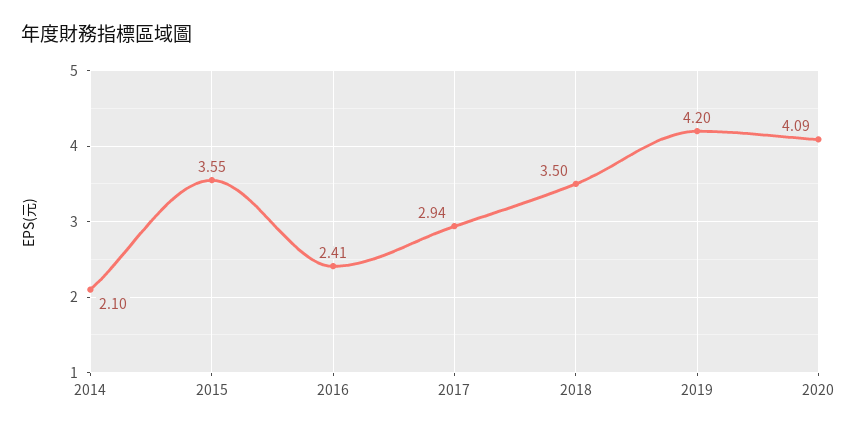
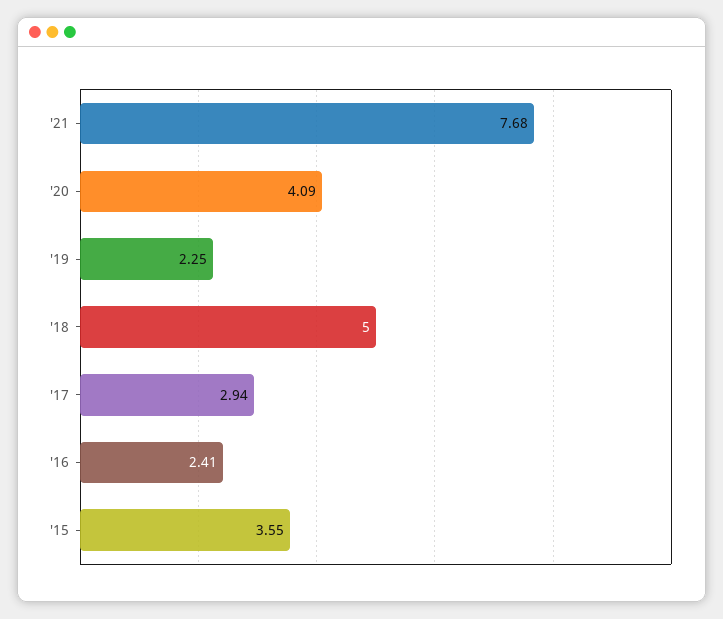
2014: 2.1 -> none
2018: 3.5 -> 5
2019: 4.2 -> 2.25
'21: none -> 7.68

